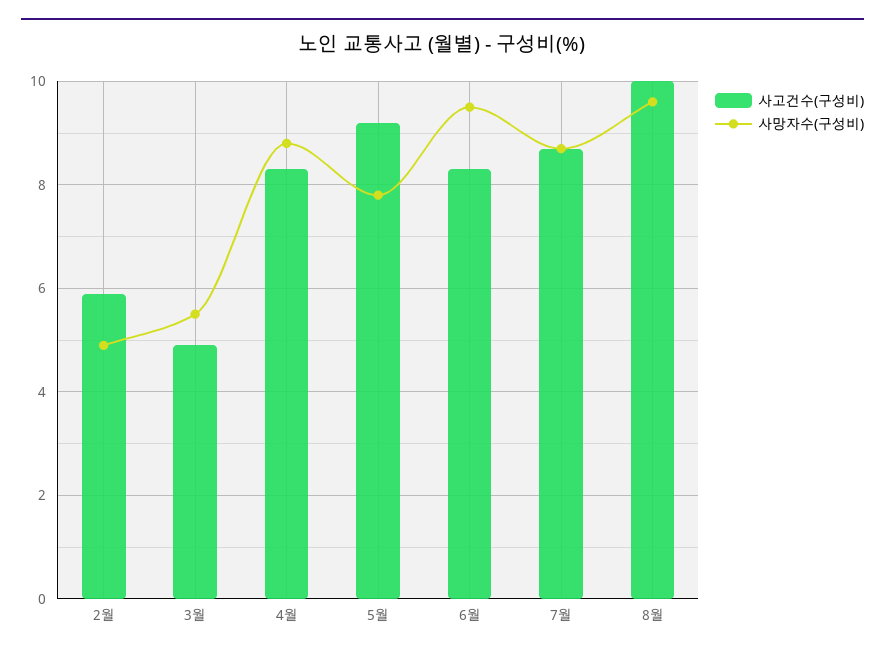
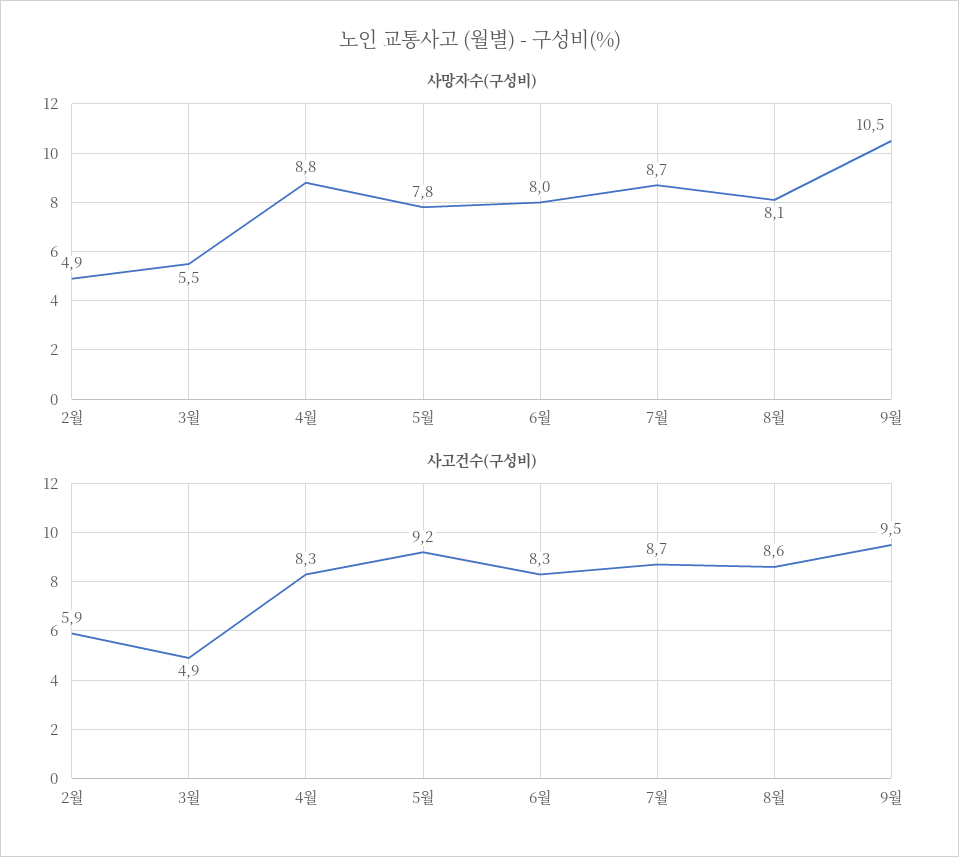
사망자수(구성비), 6월: 9.5 -> 8
사고건수(구성비), 8월: 10 -> 8.6
사망자수(구성비), 8월: 9.5 -> 8.1
사망자수(구성비), 9월: none -> 10.5
사고건수(구성비), 9월: none -> 9.5

